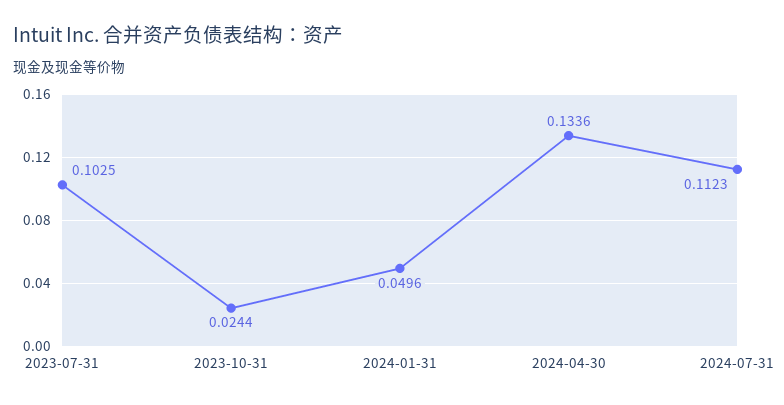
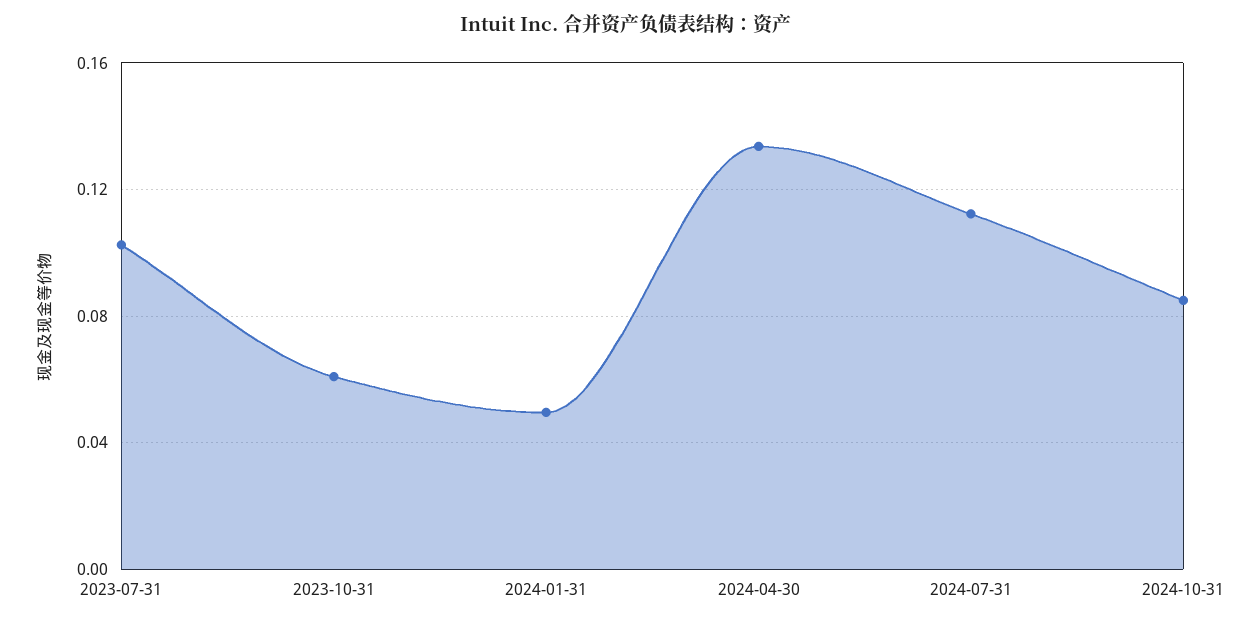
2023-10-31: 0.0244 -> 0.06
2024-10-31: none -> 0.085

